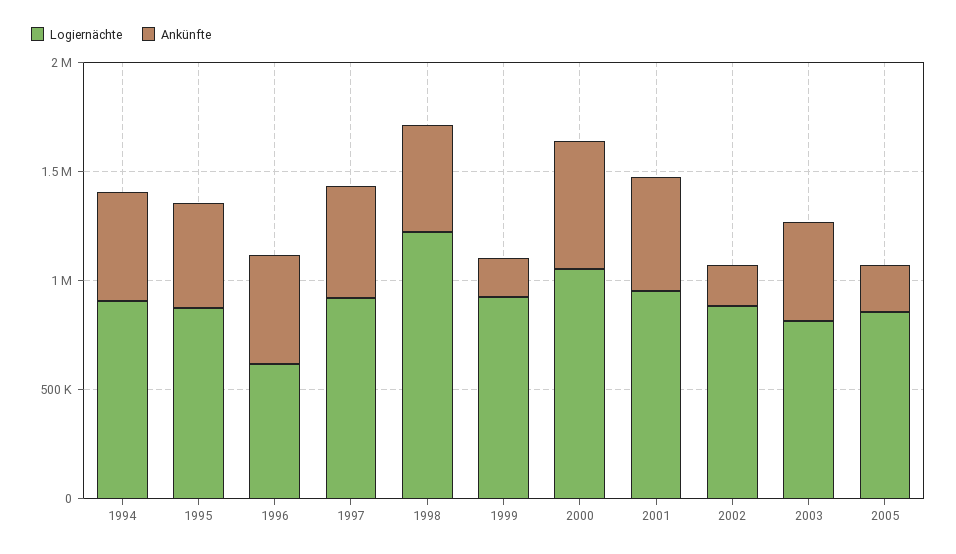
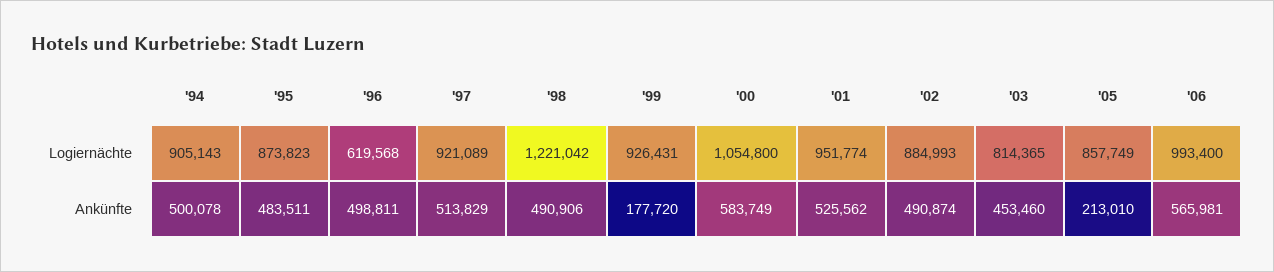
Ankünfte, 2002: 200000 -> 490874
Logiernächte, '06: none -> 993400
Ankünfte, '06: none -> 565981

